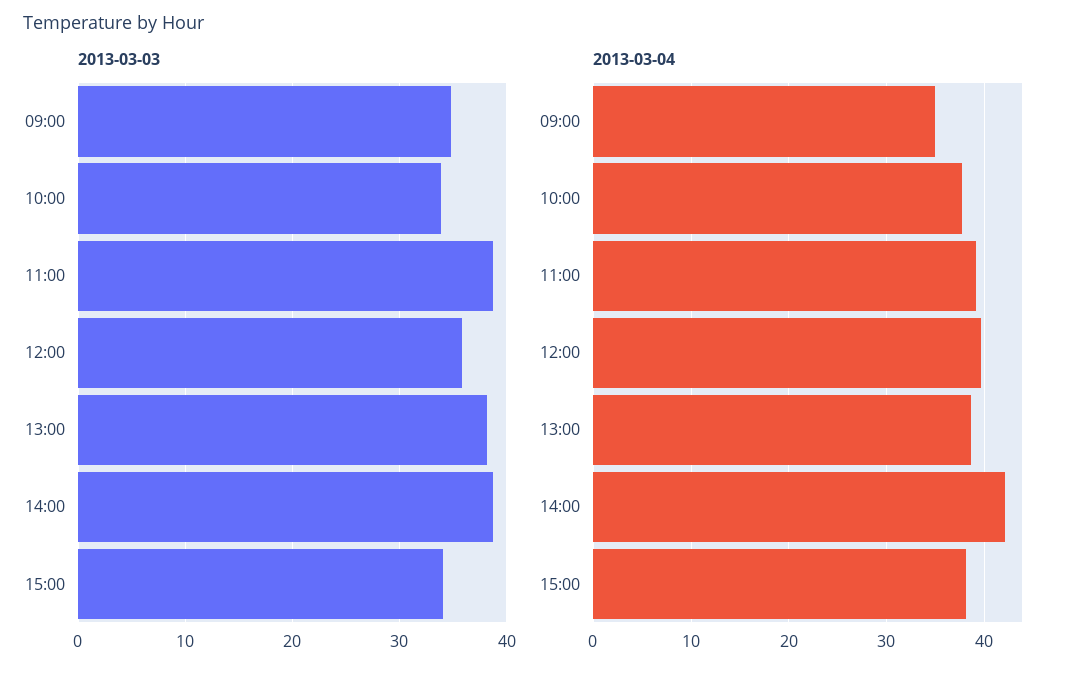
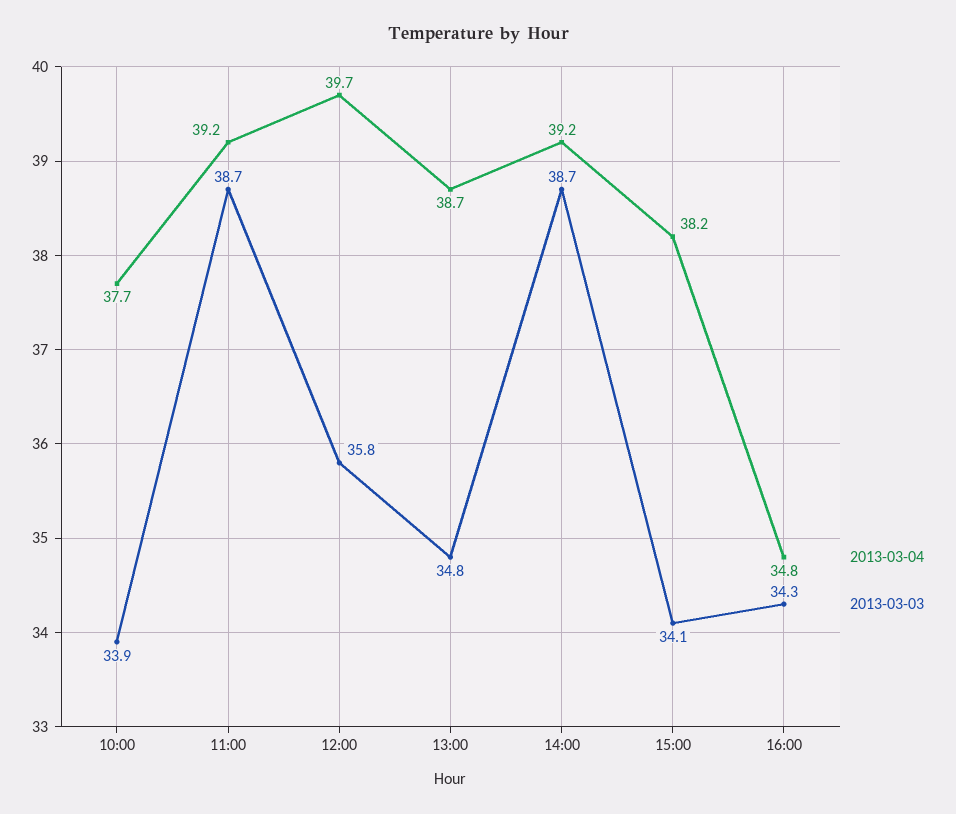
2013-03-03, 09:00: 35 -> none
2013-03-03, 13:00: 38 -> 34.8
2013-03-04, 09:00: 35 -> none
2013-03-04, 14:00: 42 -> 39.2
2013-03-04, 16:00: none -> 34.8
2013-03-03, 16:00: none -> 34.3

